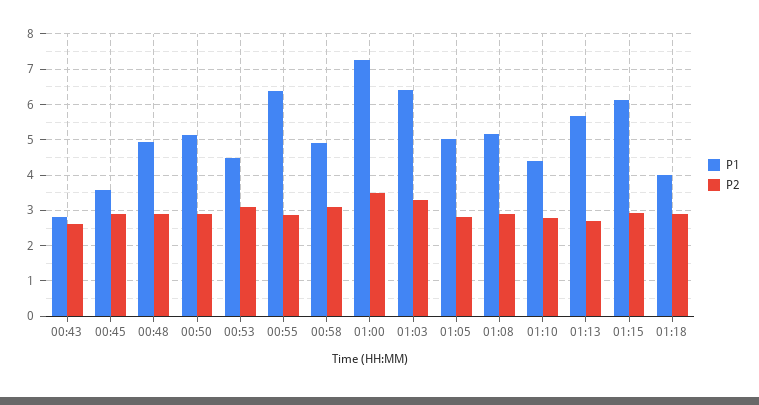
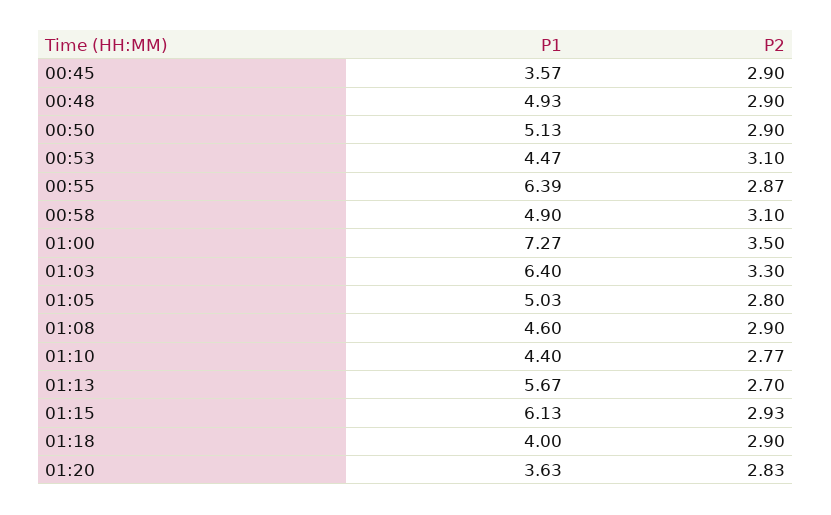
P1, 00:43: 2.8 -> none
P2, 00:43: 2.6 -> none
P1, 01:08: 5.2 -> 4.6
P1, 01:20: none -> 3.63
P2, 01:20: none -> 2.83

